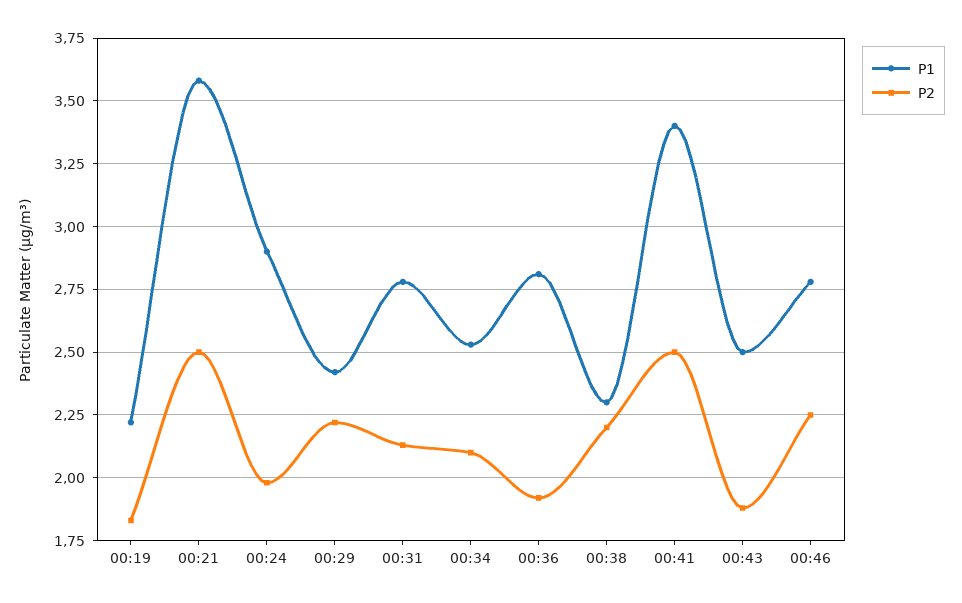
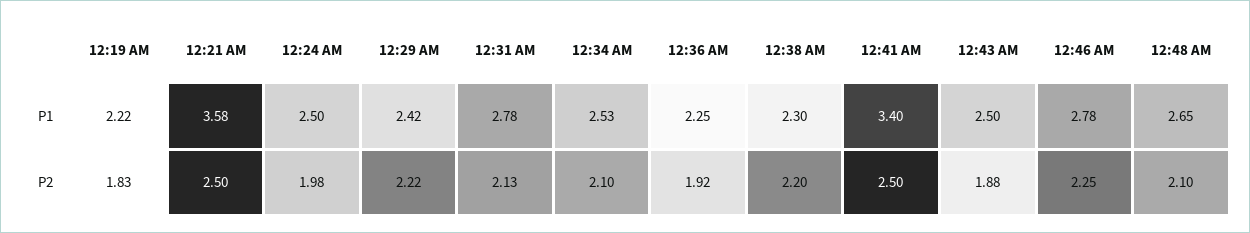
P1, 00:24: 2.9 -> 2.5
P1, 00:36: 2.8 -> 2.25
P1, 12:48 AM: none -> 2.65
P2, 12:48 AM: none -> 2.1

